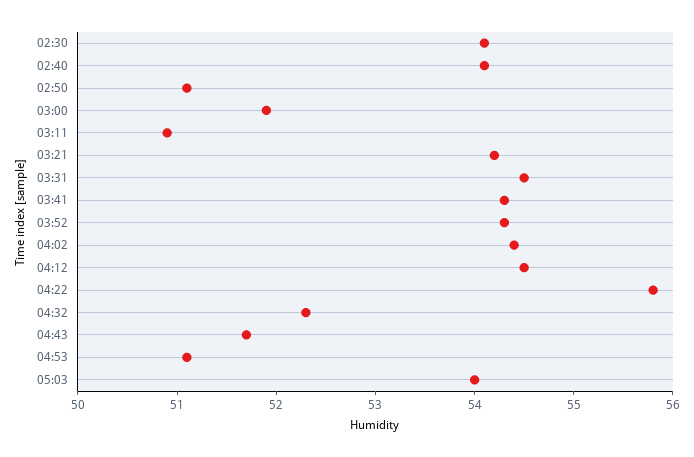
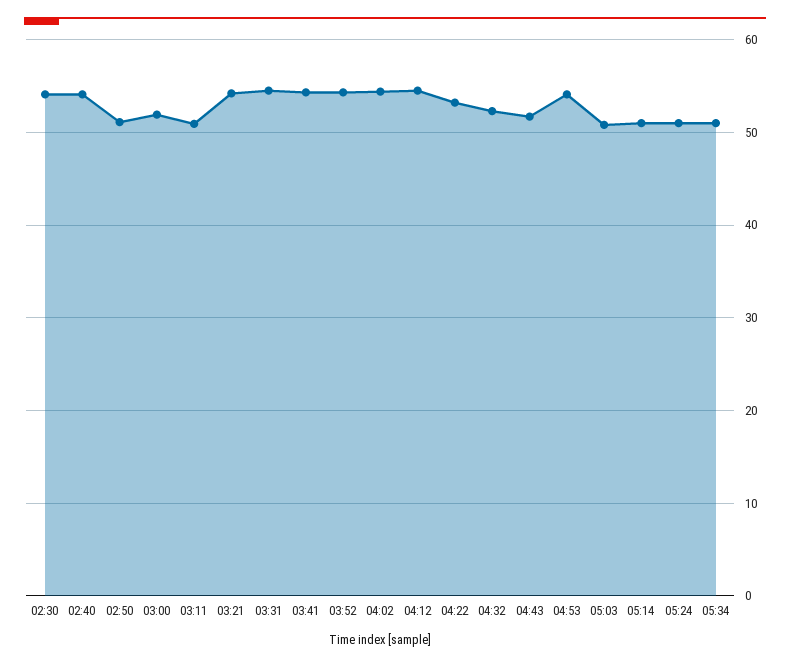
04:22: 55.8 -> 53
04:53: 51.1 -> 54
05:03: 54 -> 51
05:14: none -> 51
05:24: none -> 51
05:34: none -> 51

